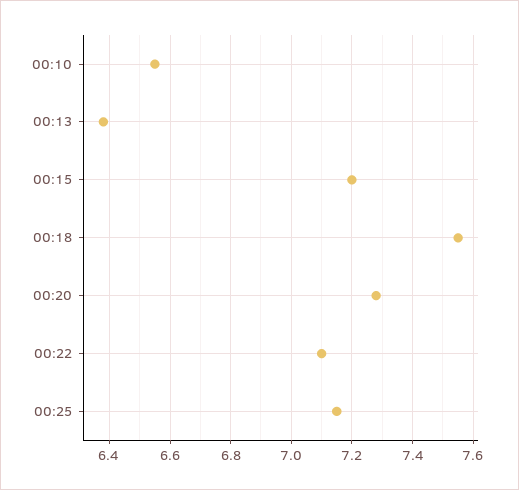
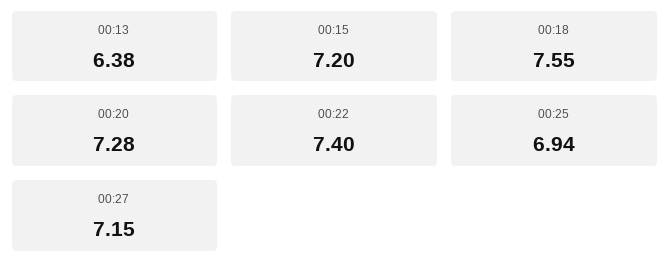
00:10: 6.55 -> none
00:22: 7.1 -> 7.4
00:25: 7.15 -> 6.94
00:27: none -> 7.15

